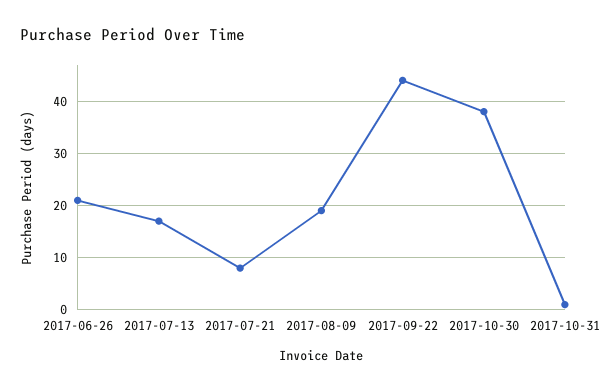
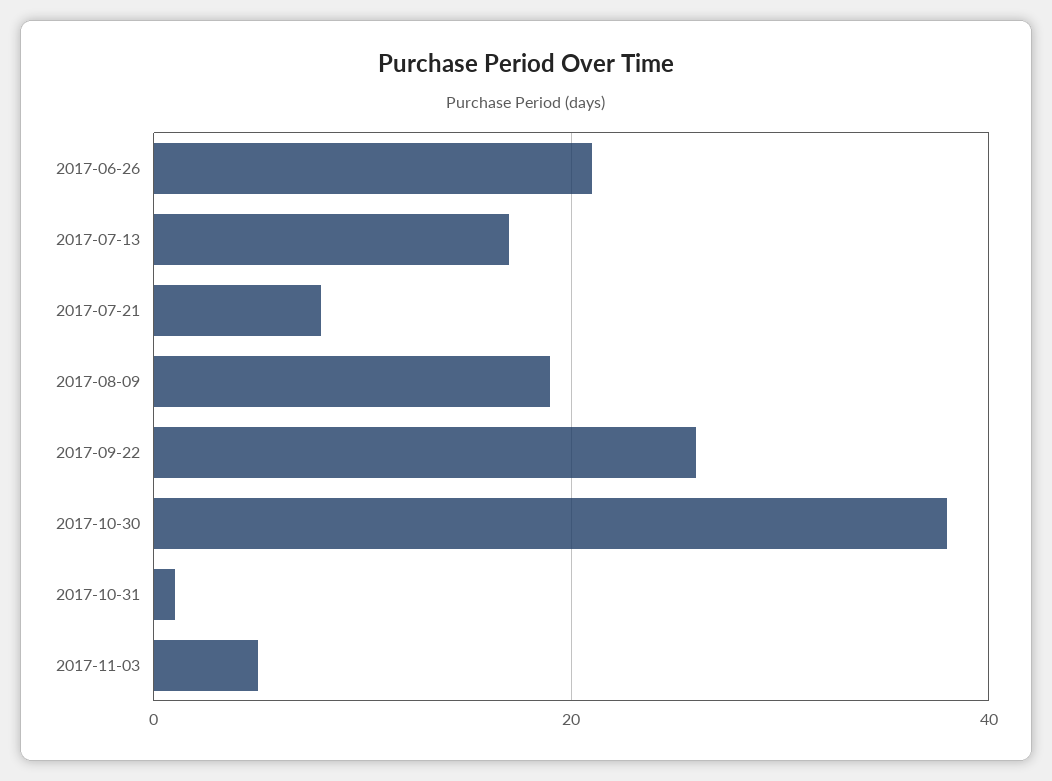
2017-09-22: 45 -> 25
2017-11-03: none -> 5

